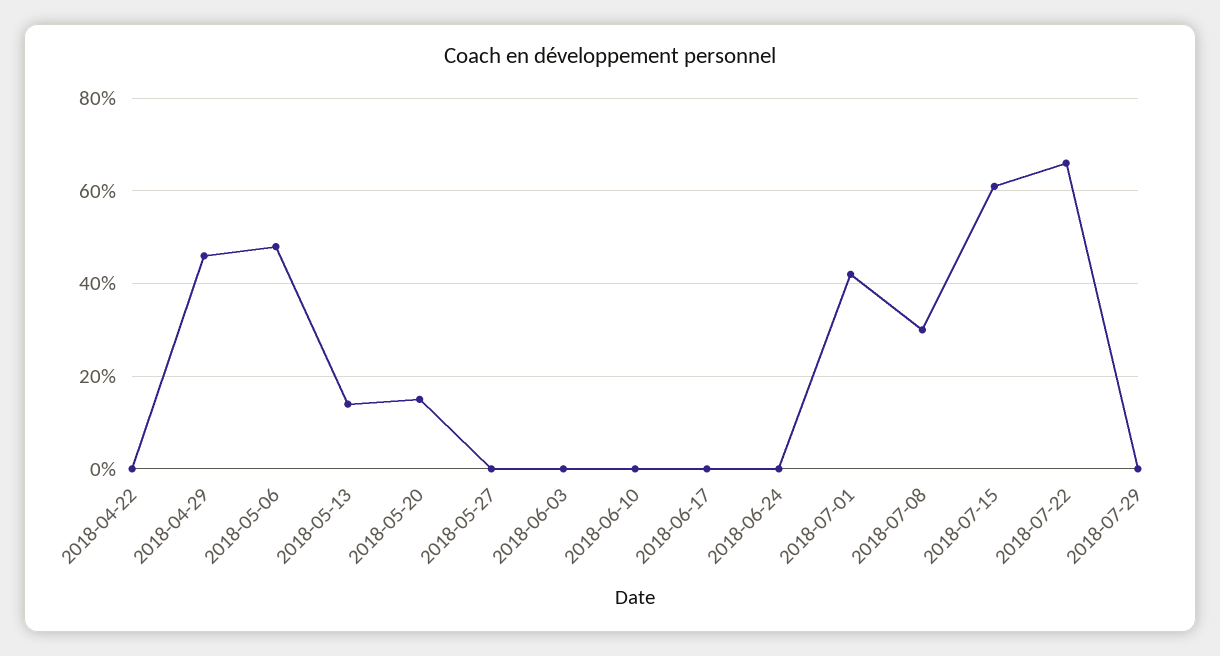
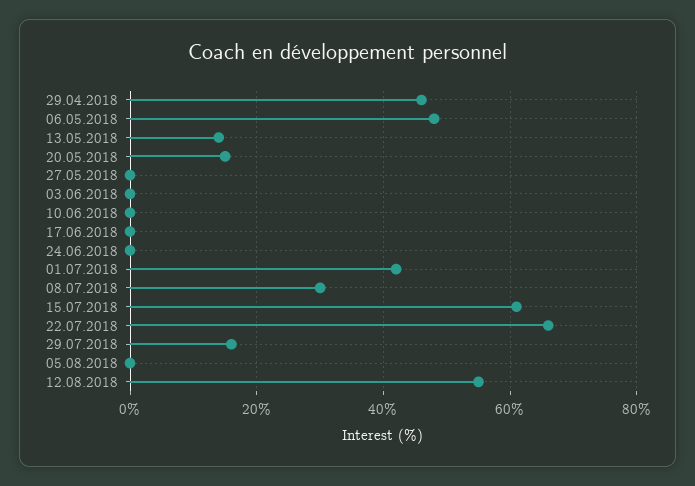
2018-04-22: 0 -> none
2018-07-29: 0 -> 15
05.08.2018: none -> 0
12.08.2018: none -> 55

